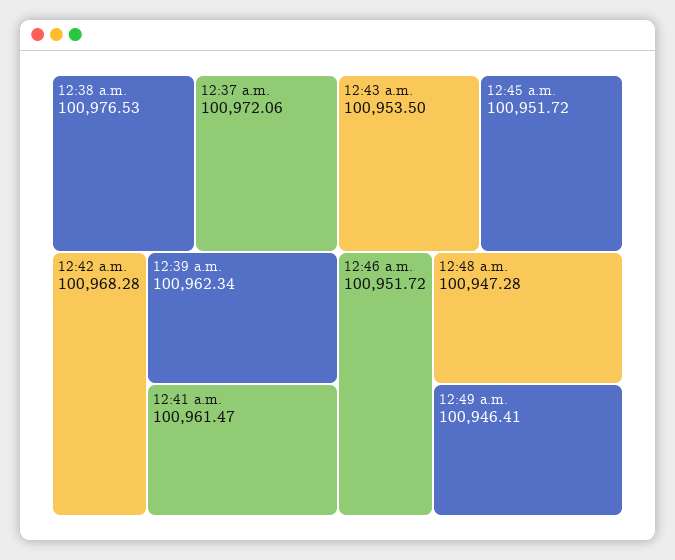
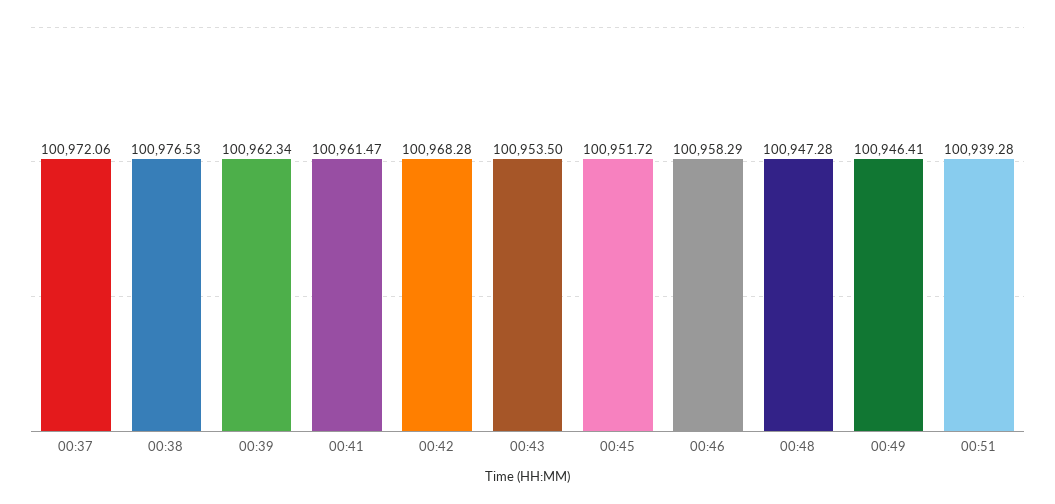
12:46 a.m.: 100951.72 -> 100958.29
00:51: none -> 100939.28

